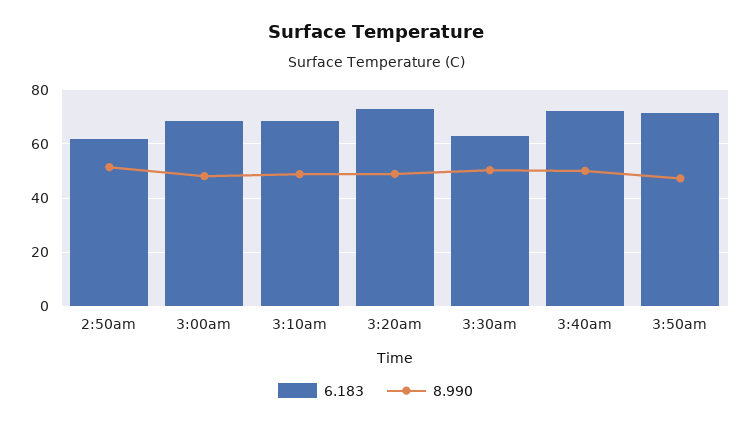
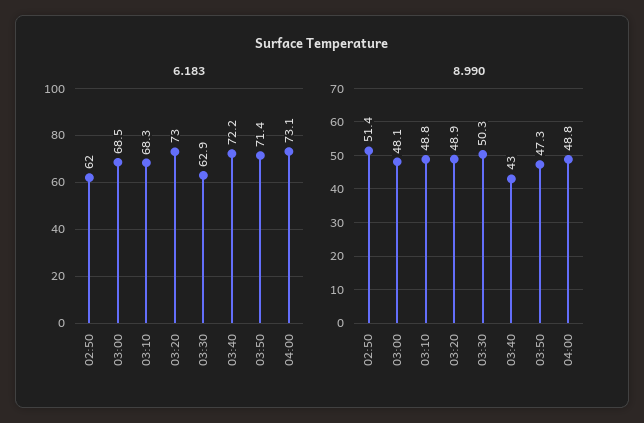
8.990, 3:40am: 50 -> 43
6.183, 04:00: none -> 73.1
8.990, 04:00: none -> 48.8

